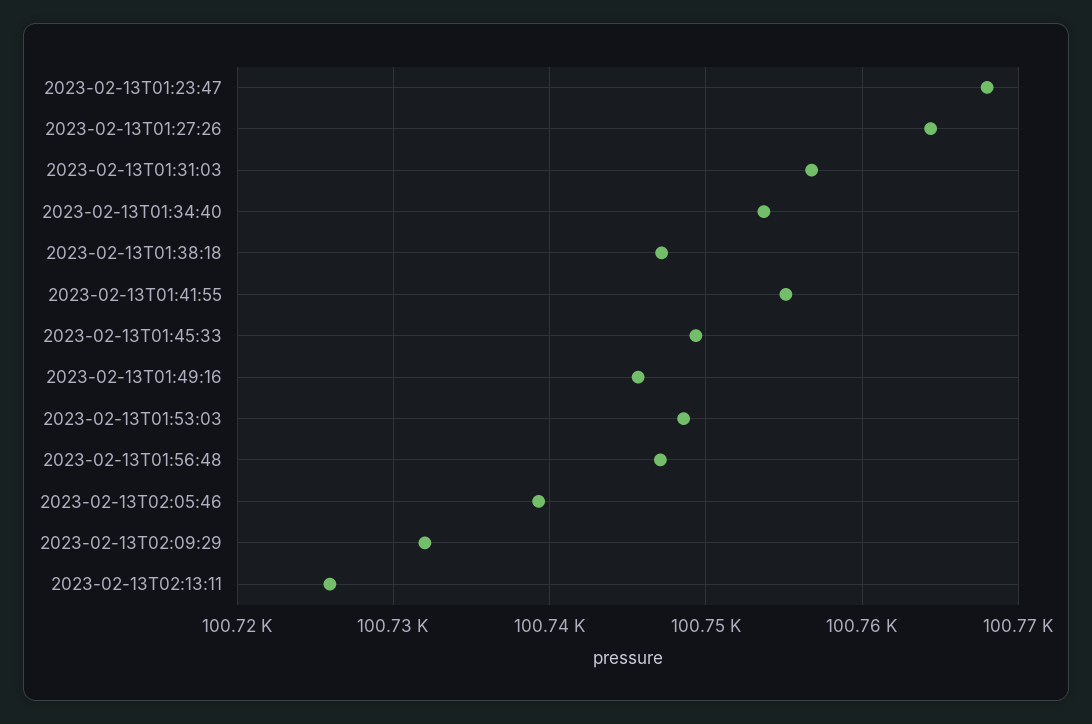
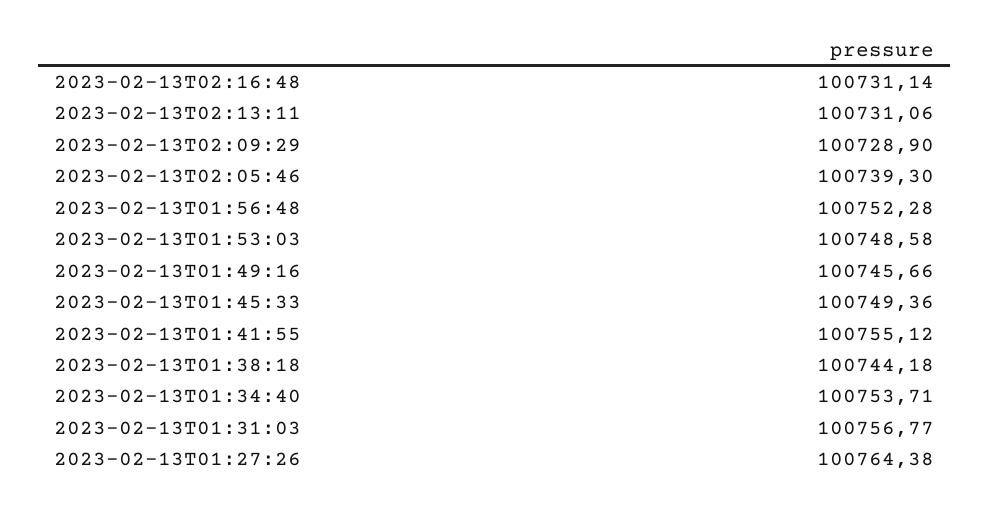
2023-02-13T01:23:47: 100768 -> none
2023-02-13T01:38:18: 100747 -> 100744.18
2023-02-13T01:56:48: 100747 -> 100752.28
2023-02-13T02:09:29: 100732 -> 100728.9
2023-02-13T02:13:11: 100726 -> 100731.06
2023-02-13T02:16:48: none -> 100731.14

